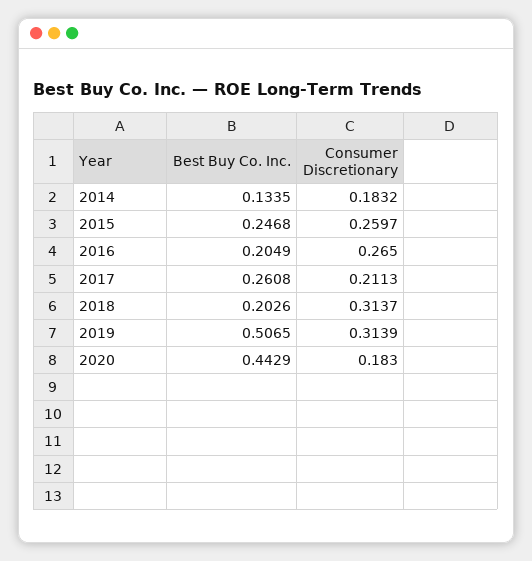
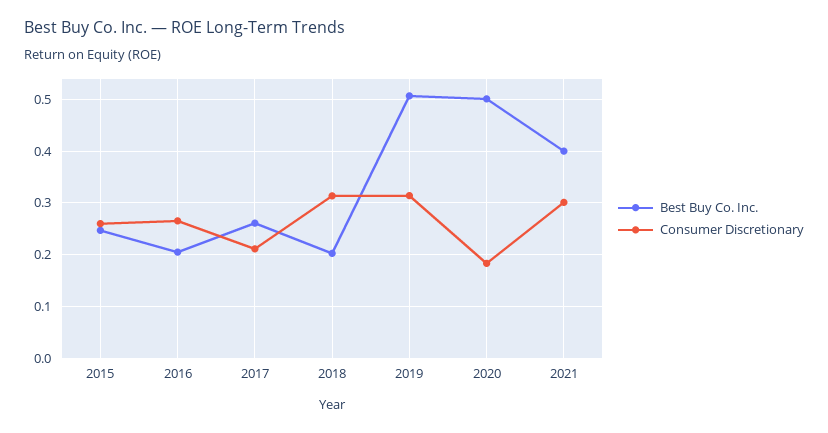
Best Buy Co. Inc., 2014: 0.1335 -> none
Consumer Discretionary, 2014: 0.1832 -> none
Best Buy Co. Inc., 2020: 0.4429 -> 0.5
Best Buy Co. Inc., 2021: none -> 0.4
Consumer Discretionary, 2021: none -> 0.3

